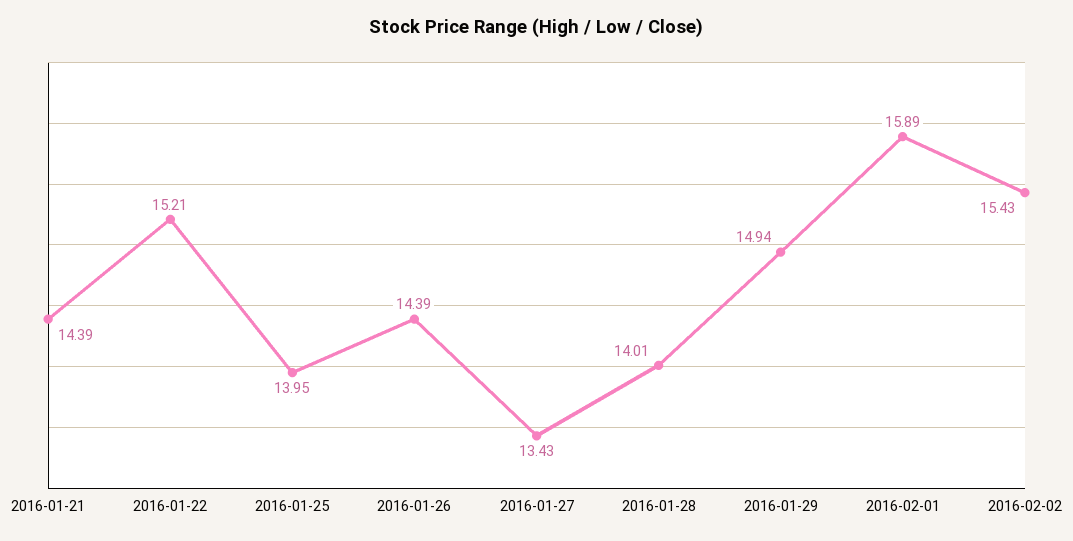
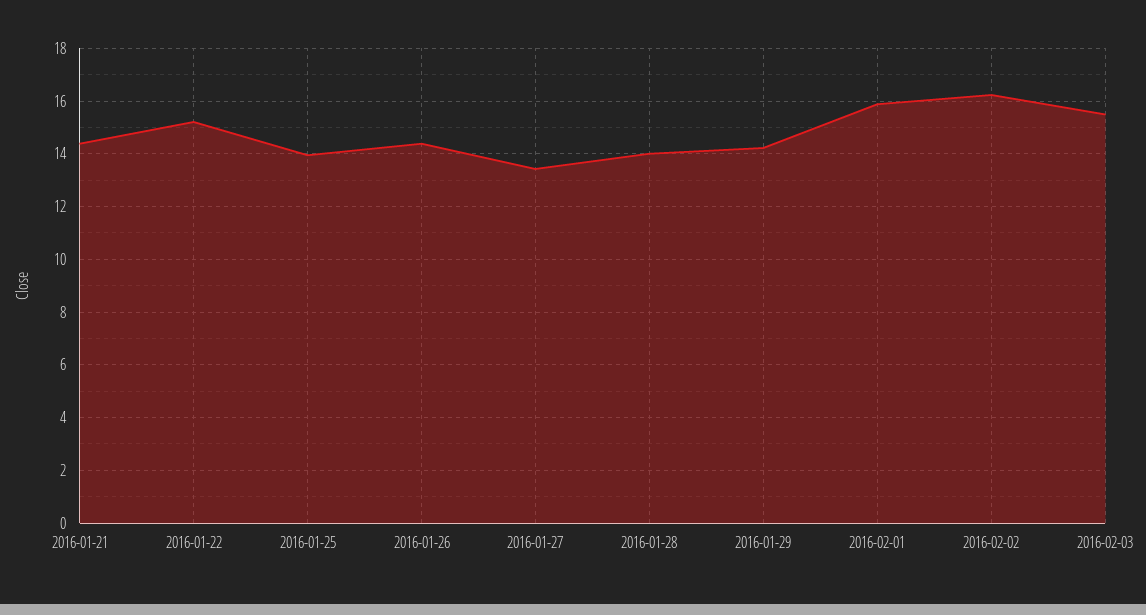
2016-01-29: 14.94 -> 14.25
2016-02-02: 15.43 -> 16.25
2016-02-03: none -> 15.5

